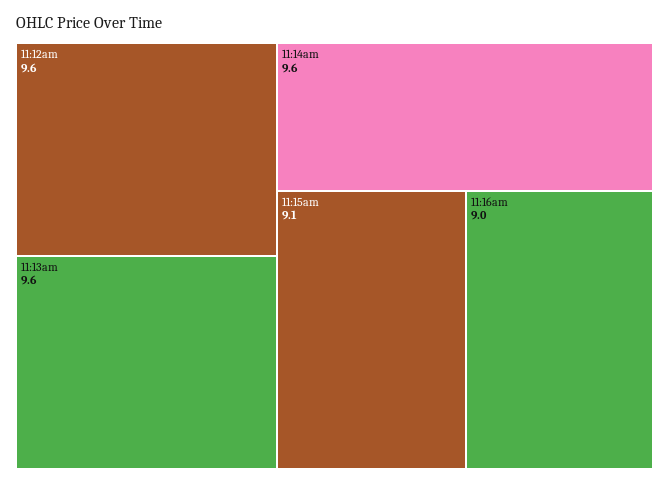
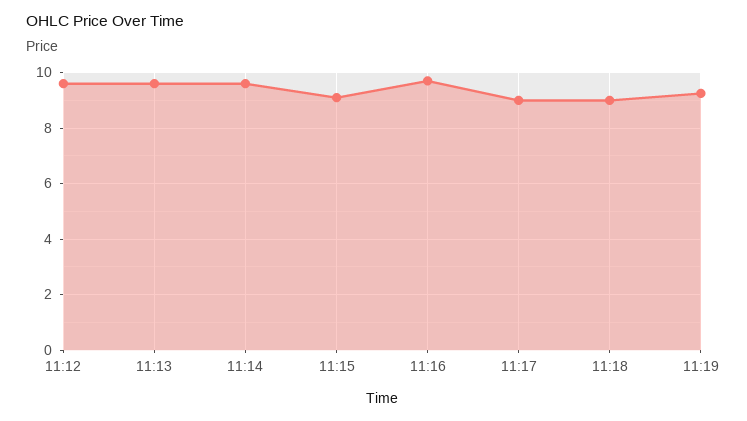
11:16am: 9 -> 9.75
11:17: none -> 9
11:18: none -> 9
11:19: none -> 9.25

